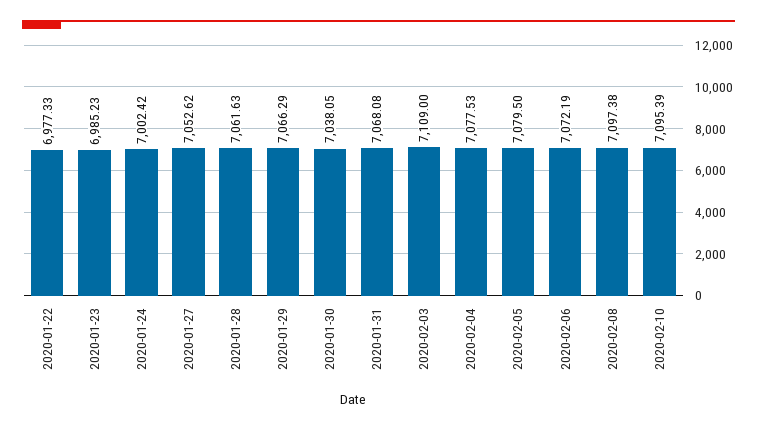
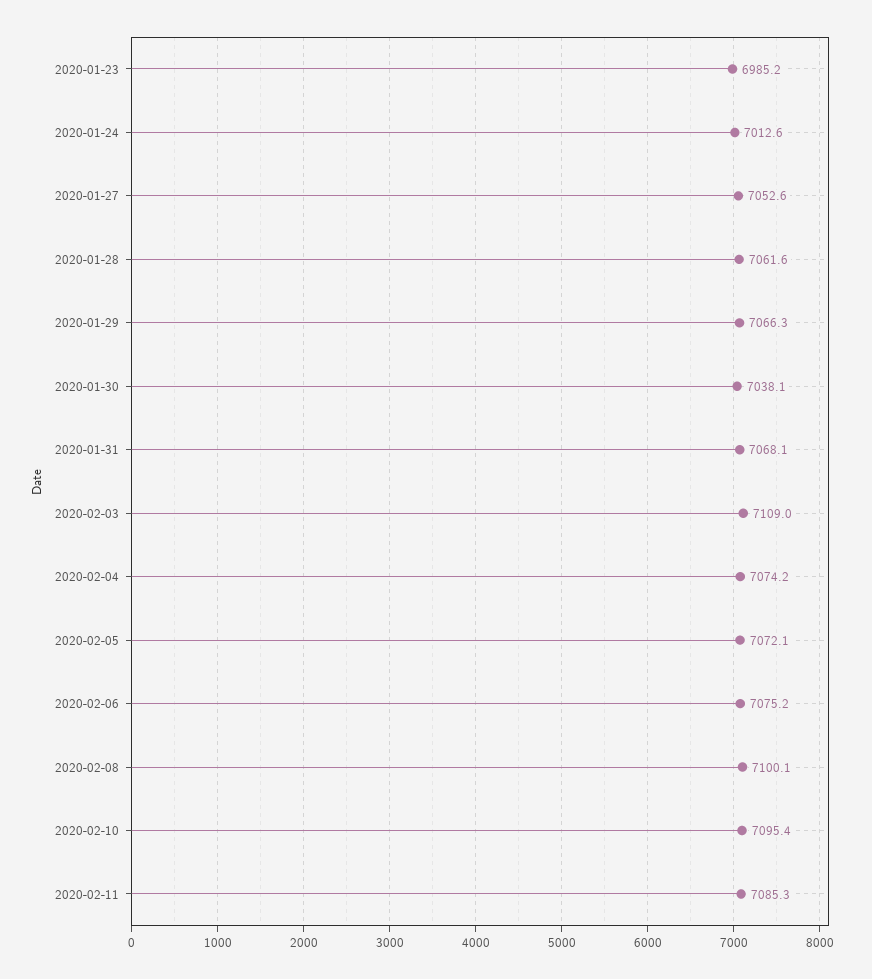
2020-01-22: 6977.33 -> none
2020-01-24: 7002.42 -> 7012.6
2020-02-04: 7077.53 -> 7074.2
2020-02-05: 7079.5 -> 7072.1
2020-02-06: 7072.19 -> 7075.2
2020-02-08: 7097.38 -> 7100.1
2020-02-11: none -> 7085.3

